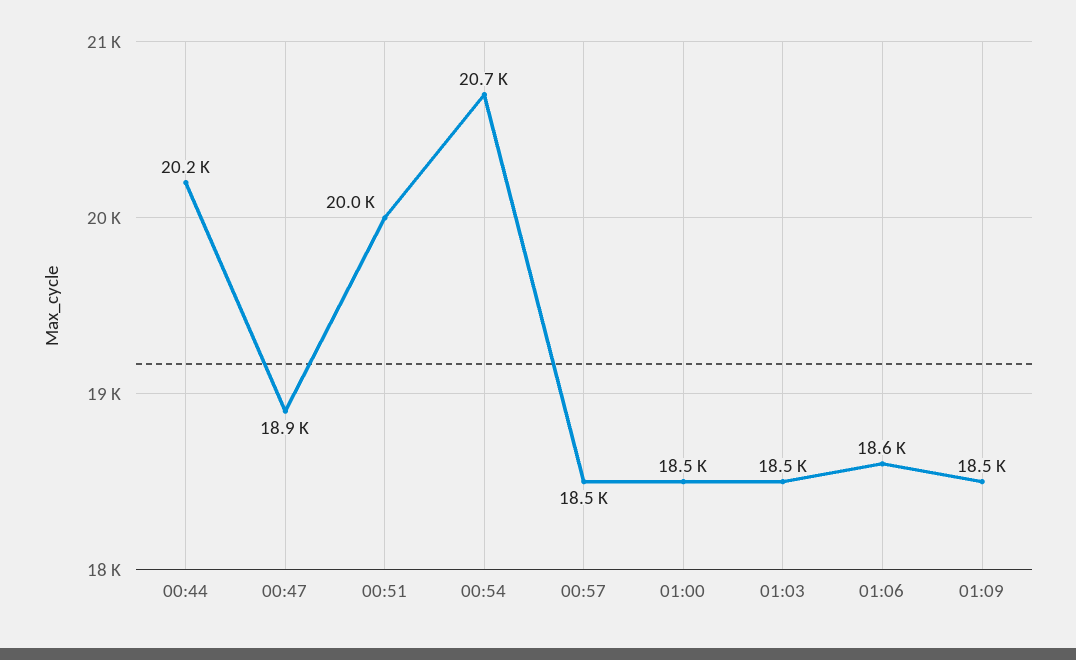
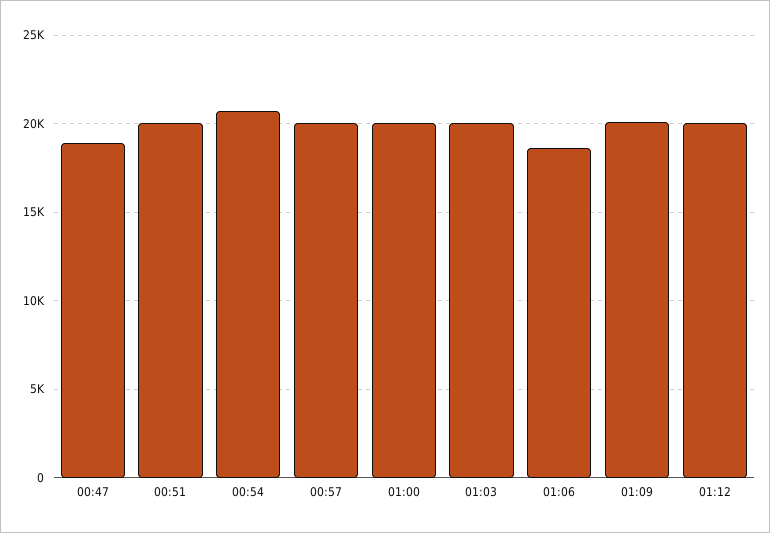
00:44: 20200 -> none
00:57: 18500 -> 20000
01:00: 18500 -> 20000
01:03: 18500 -> 20000
01:09: 18500 -> 20000
01:12: none -> 20000

